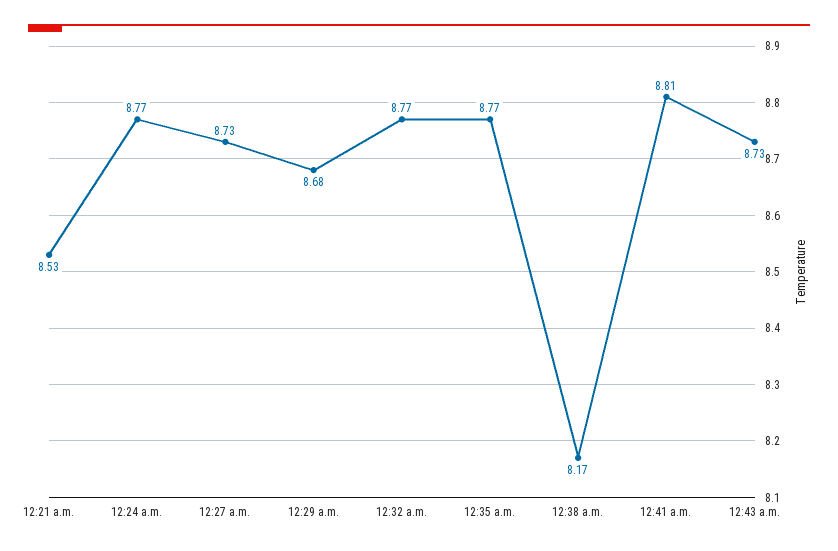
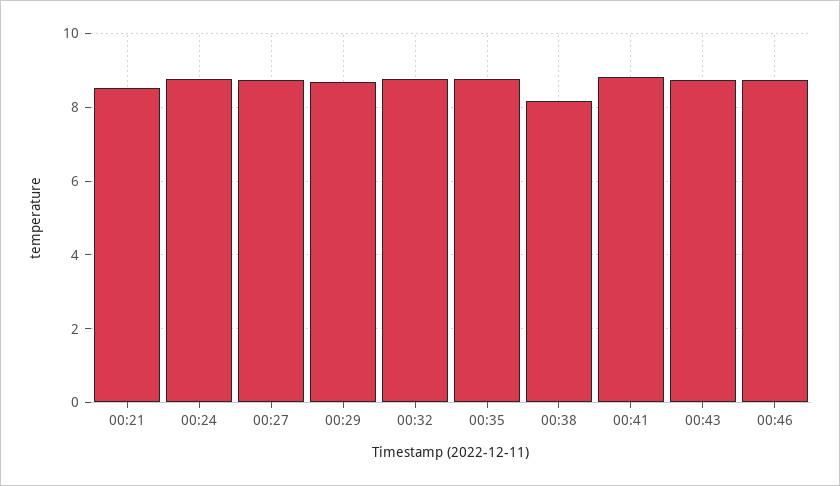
00:46: none -> 8.8

